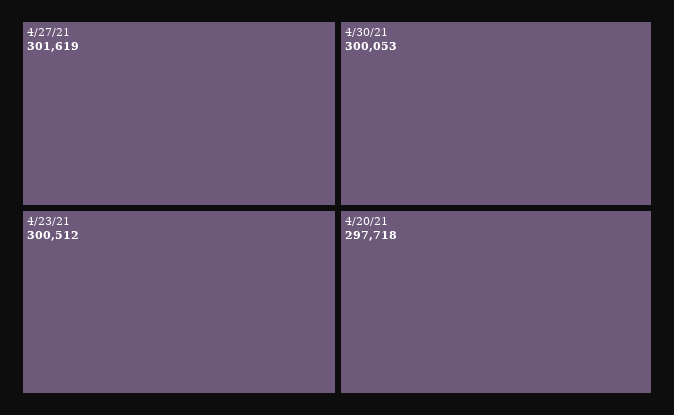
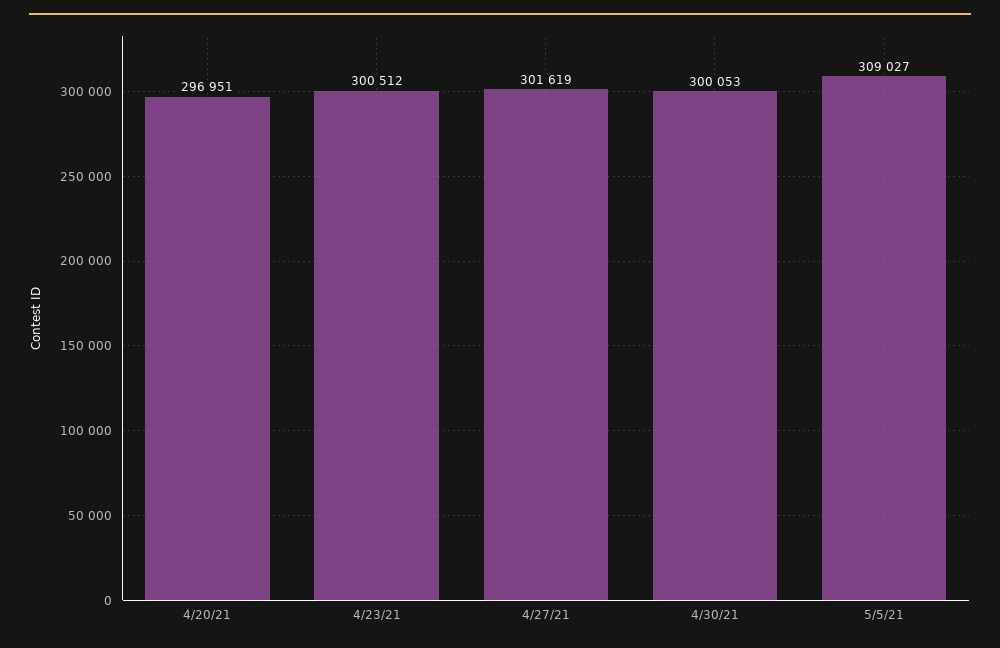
4/20/21: 297718 -> 296951
5/5/21: none -> 309027

